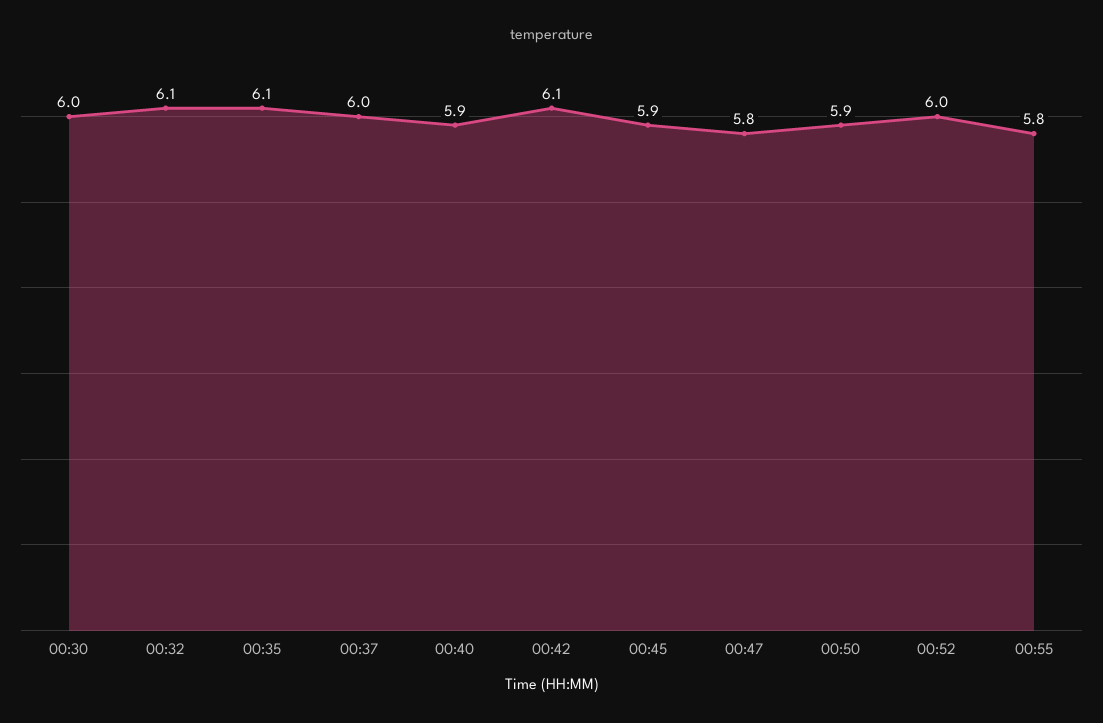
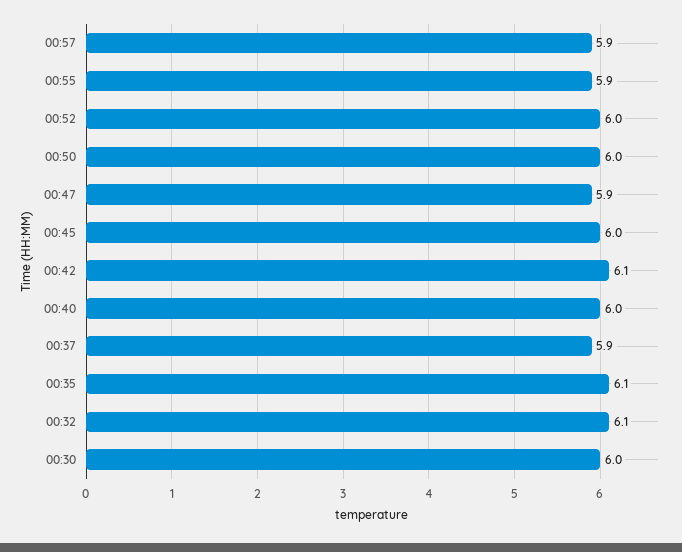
00:37: 6 -> 5.9
00:40: 5.9 -> 6
00:45: 5.9 -> 6
00:47: 5.8 -> 5.9
00:50: 5.9 -> 6
00:55: 5.8 -> 5.9
00:57: none -> 5.9

